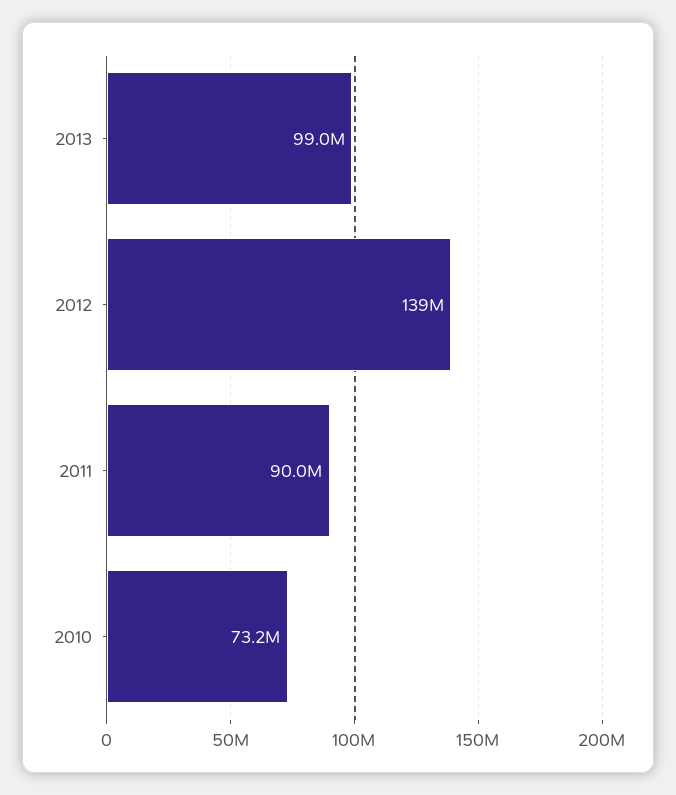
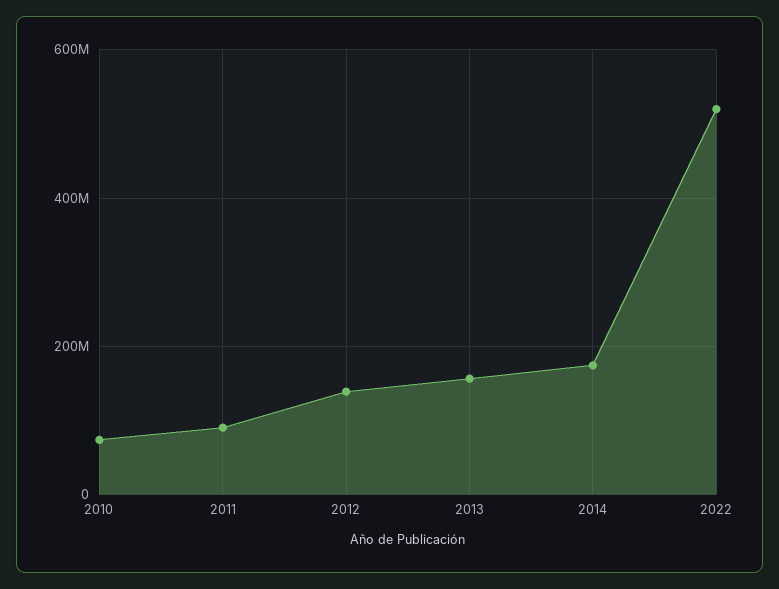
2013: 99000000 -> 160000000
2014: none -> 180000000
2022: none -> 520000000

